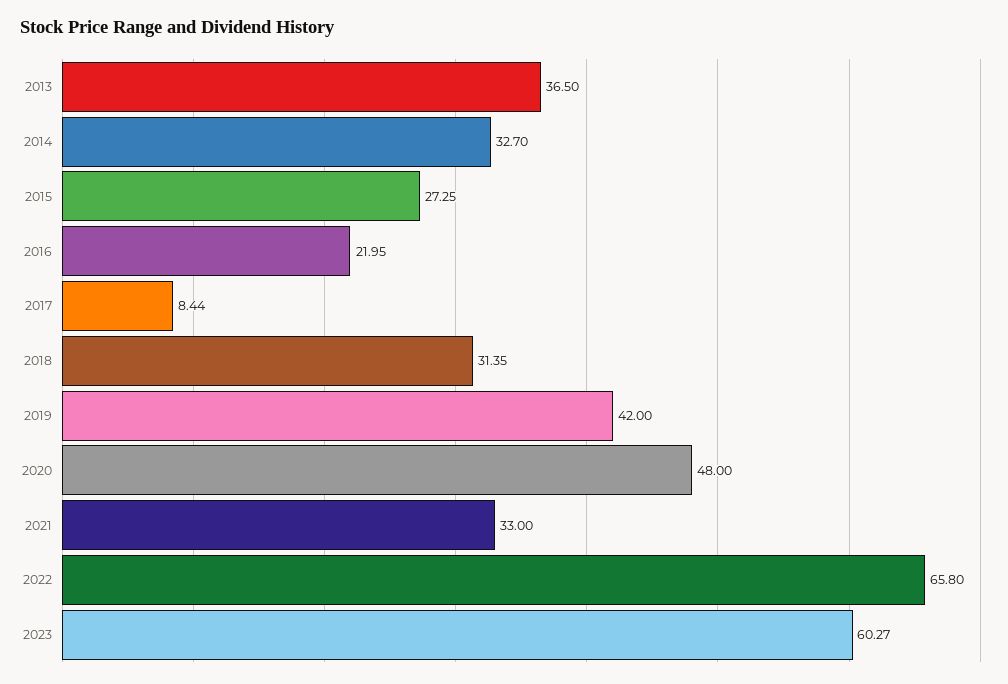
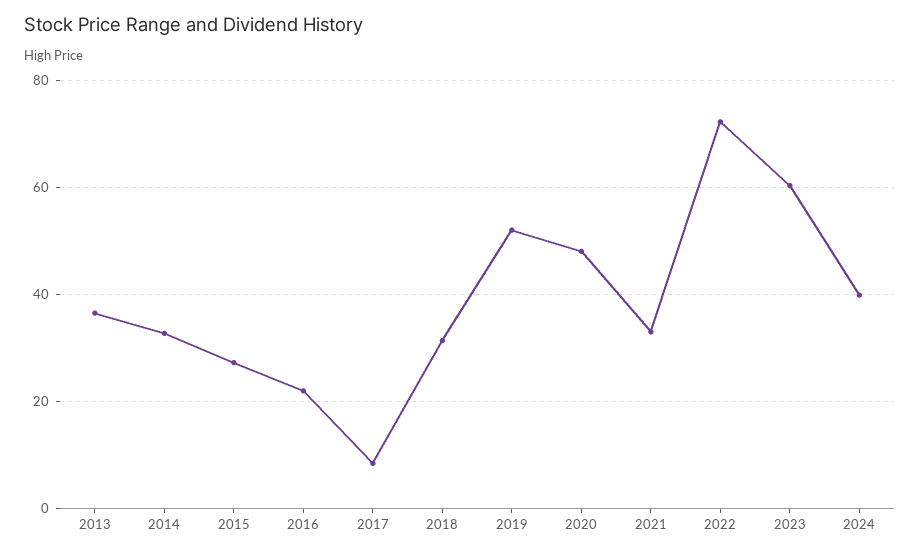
2019: 42 -> 52
2022: 65.8 -> 72
2024: none -> 40

